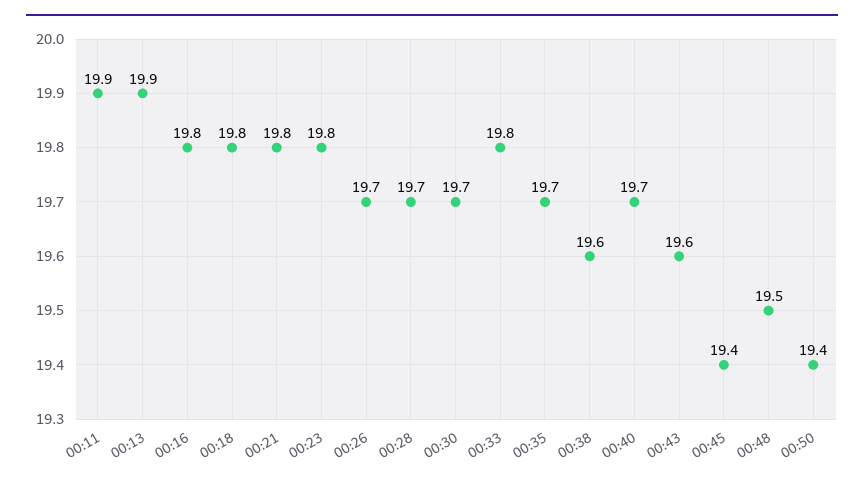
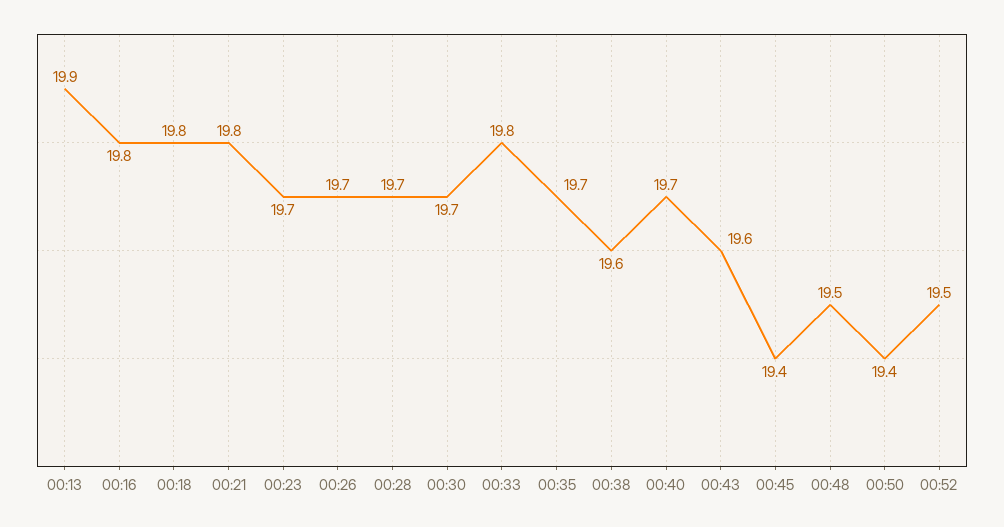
00:11: 19.9 -> none
00:23: 19.8 -> 19.7
00:52: none -> 19.5

